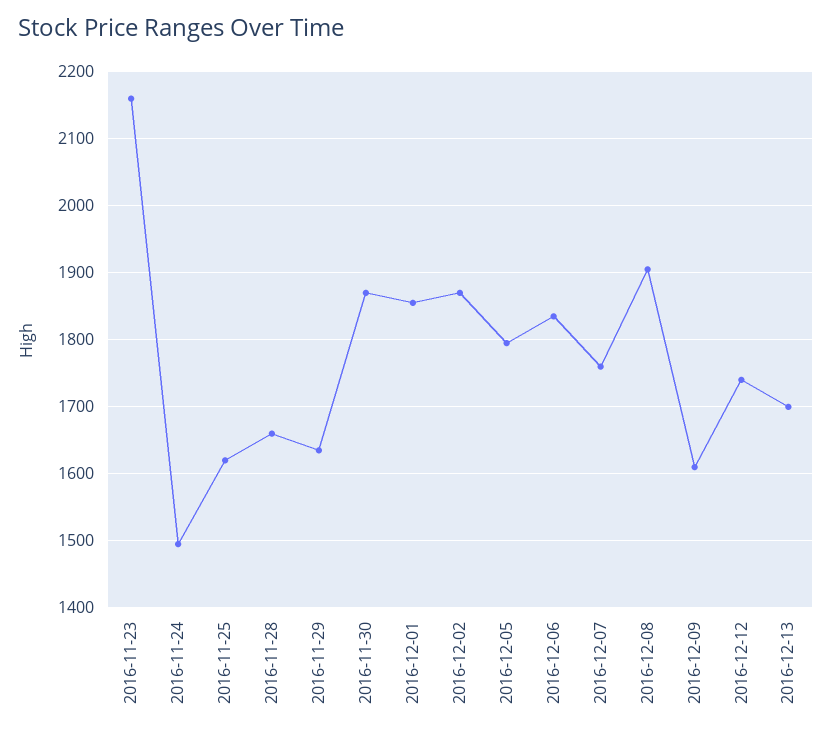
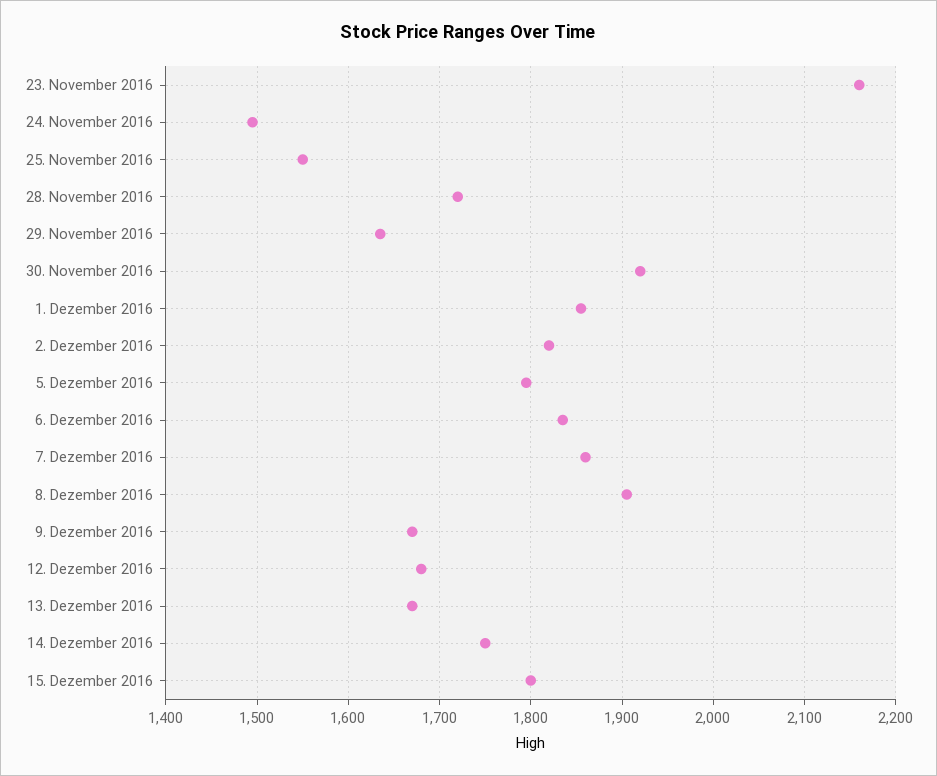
2016-11-25: 1620 -> 1550
2016-11-28: 1660 -> 1720
2016-11-30: 1870 -> 1920
2016-12-02: 1870 -> 1820
2016-12-07: 1760 -> 1860
2016-12-09: 1610 -> 1670
2016-12-12: 1740 -> 1680
2016-12-13: 1700 -> 1670
14. Dezember 2016: none -> 1750
15. Dezember 2016: none -> 1800

